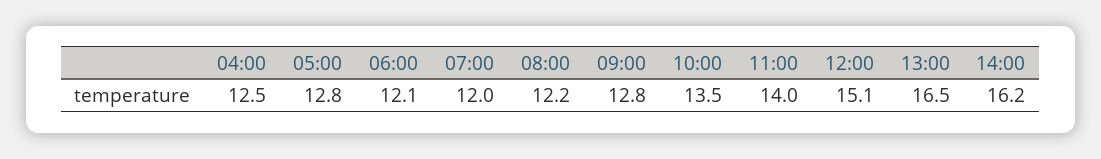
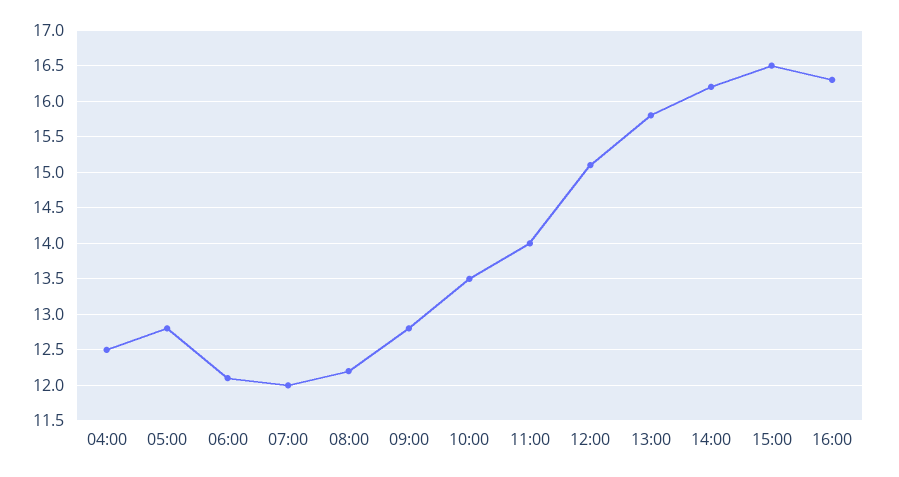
13:00: 16.5 -> 15.8
15:00: none -> 16.5
16:00: none -> 16.3

